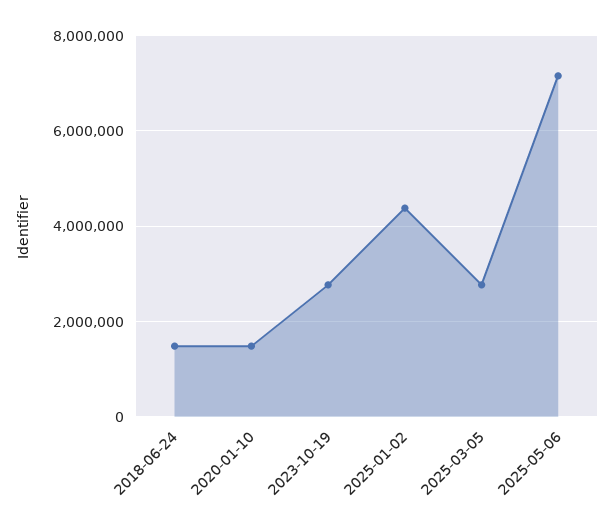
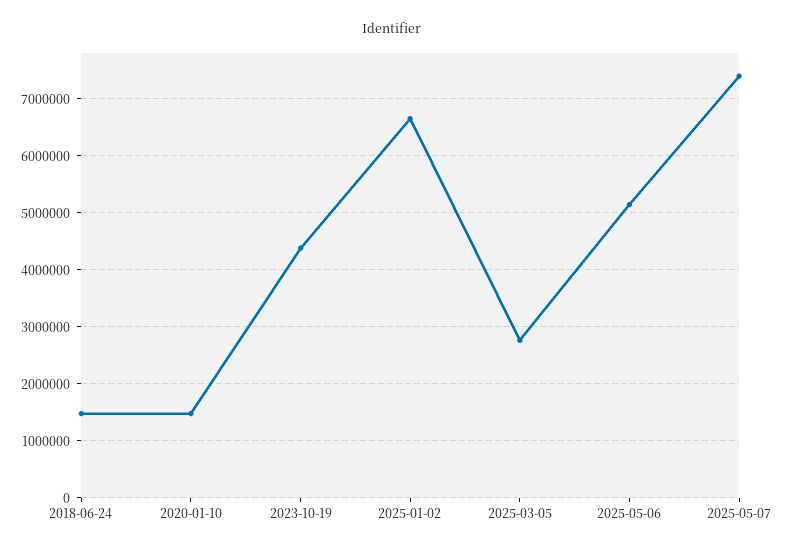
2023-10-19: 2800000 -> 4400000
2025-01-02: 4400000 -> 6600000
2025-05-06: 7200000 -> 5200000
2025-05-07: none -> 7400000

